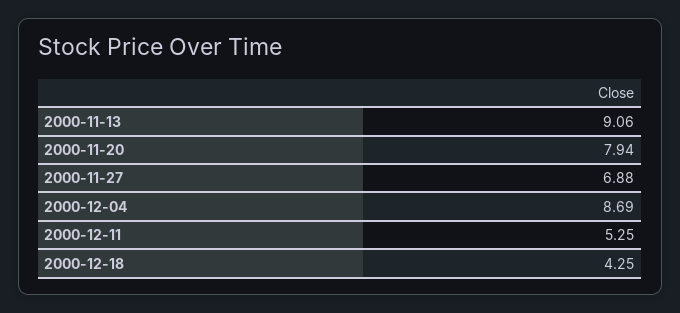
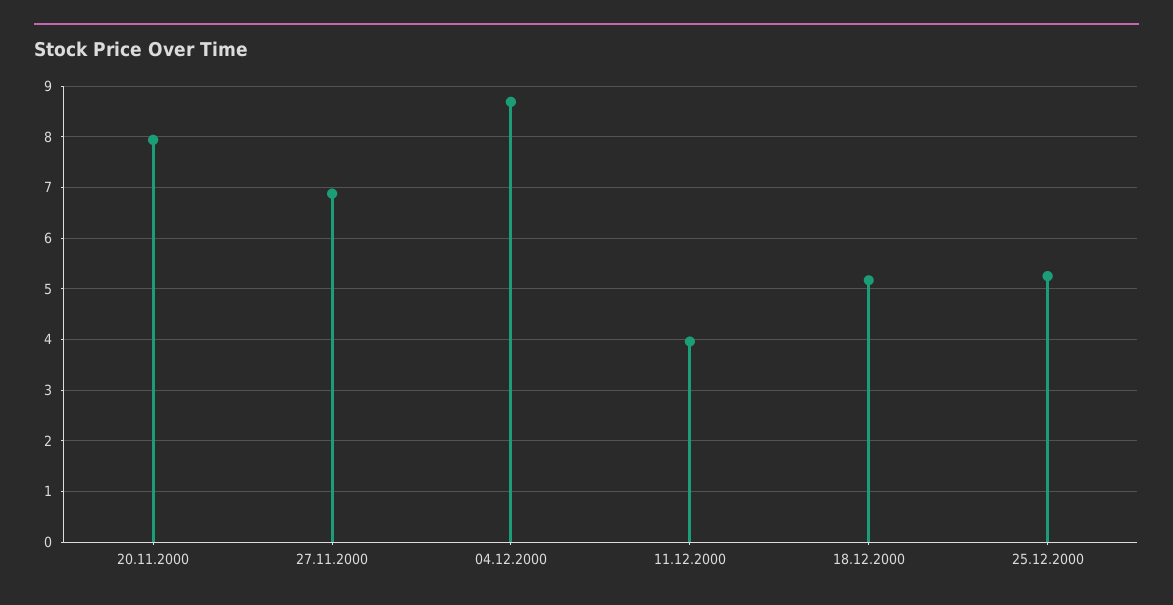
2000-11-13: 9.06 -> none
2000-12-11: 5.25 -> 4
2000-12-18: 4.25 -> 5.2
25.12.2000: none -> 5.2

